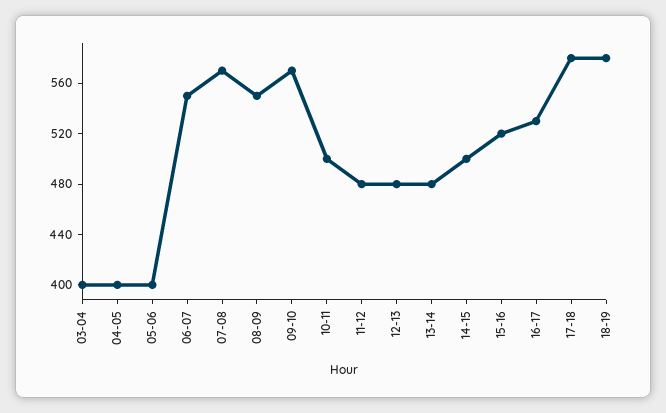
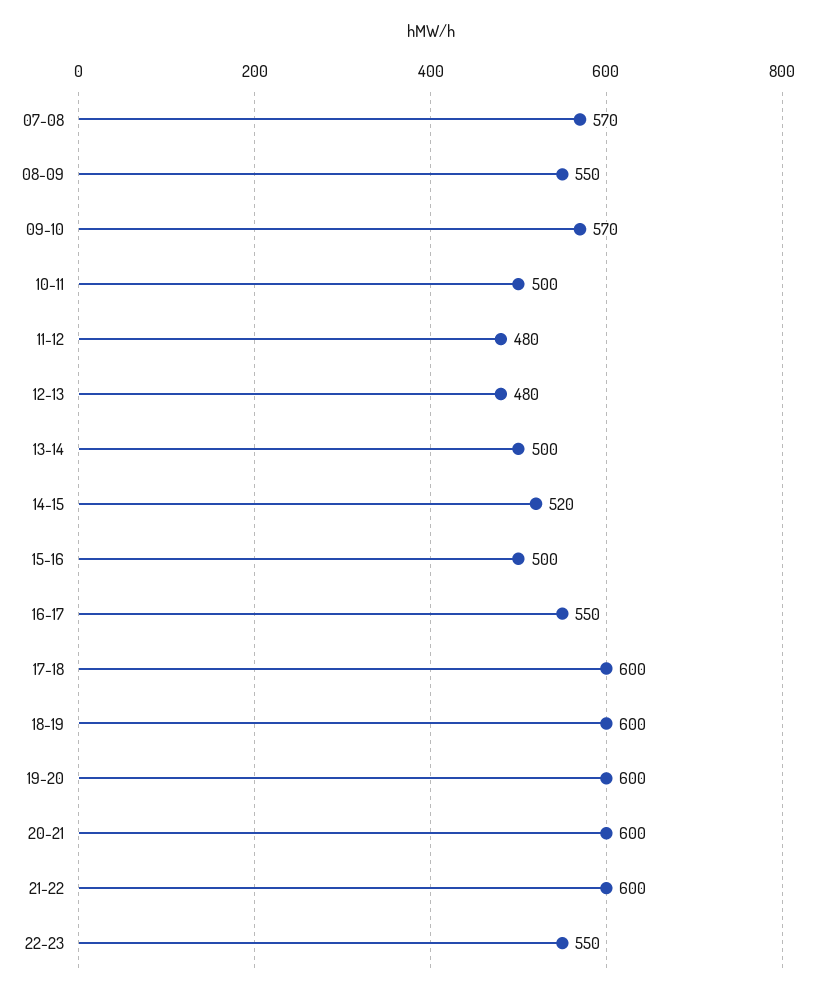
03-04: 400 -> none
04-05: 400 -> none
05-06: 400 -> none
06-07: 550 -> none
13-14: 480 -> 500
14-15: 500 -> 520
15-16: 520 -> 500
16-17: 530 -> 550
17-18: 580 -> 600
18-19: 580 -> 600
19-20: none -> 600
20-21: none -> 600
21-22: none -> 600
22-23: none -> 550

